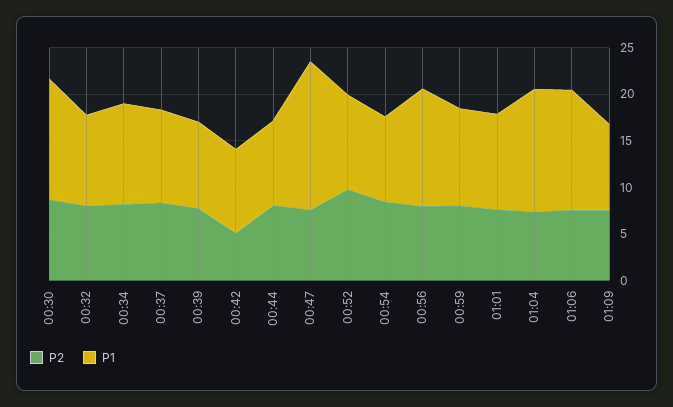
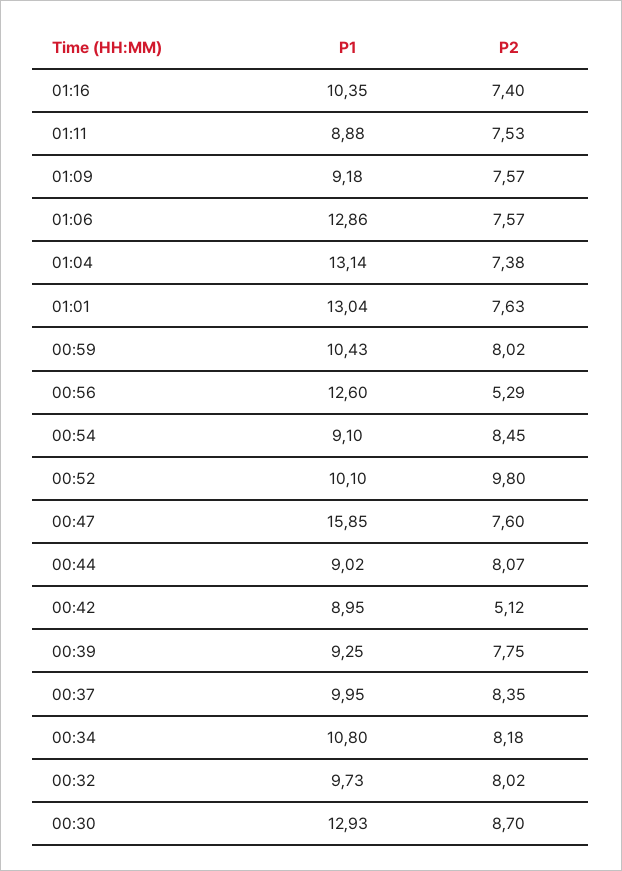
P2, 00:56: 8 -> 5.29
P1, 01:01: 10 -> 13.04
P1, 01:16: none -> 10.35
P2, 01:16: none -> 7.4
P1, 01:11: none -> 8.88
P2, 01:11: none -> 7.53

